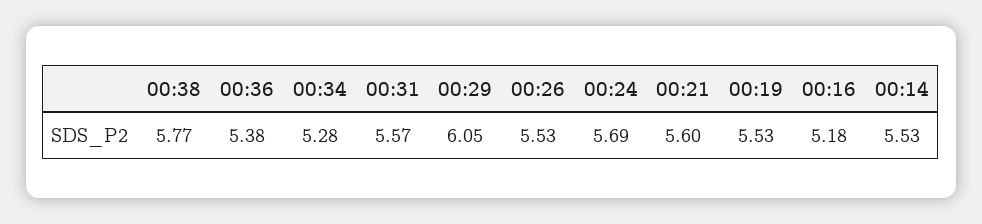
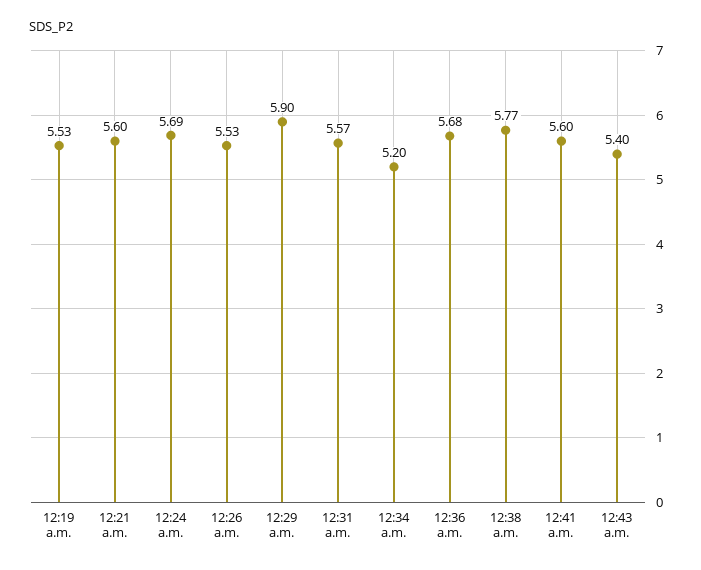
00:36: 5.38 -> 5.68
00:34: 5.28 -> 5.2
00:29: 6.05 -> 5.9
00:16: 5.18 -> none
00:14: 5.53 -> none
12:41 a.m.: none -> 5.6
12:43 a.m.: none -> 5.4

